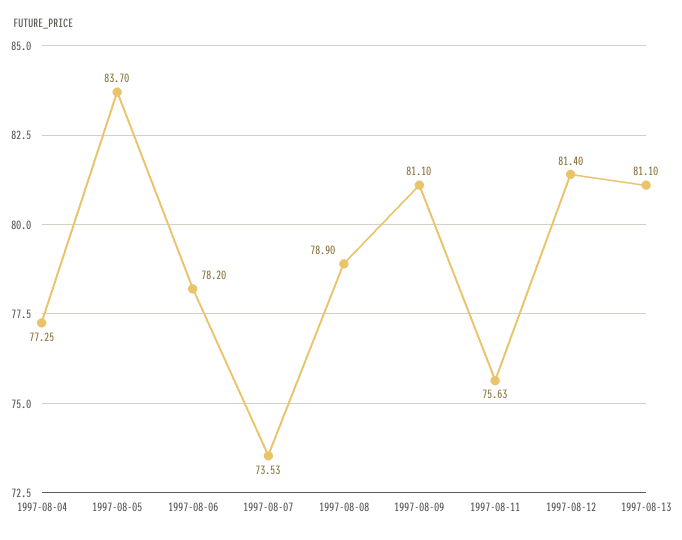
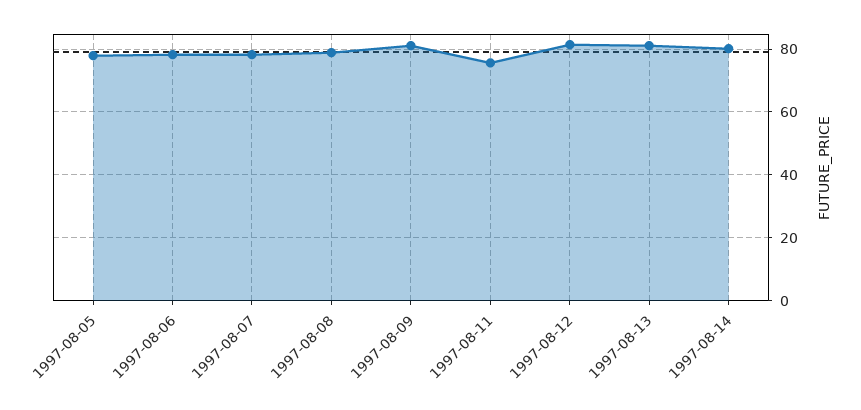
1997-08-04: 77.25 -> none
1997-08-05: 83.7 -> 78
1997-08-07: 73.53 -> 78
1997-08-14: none -> 80

